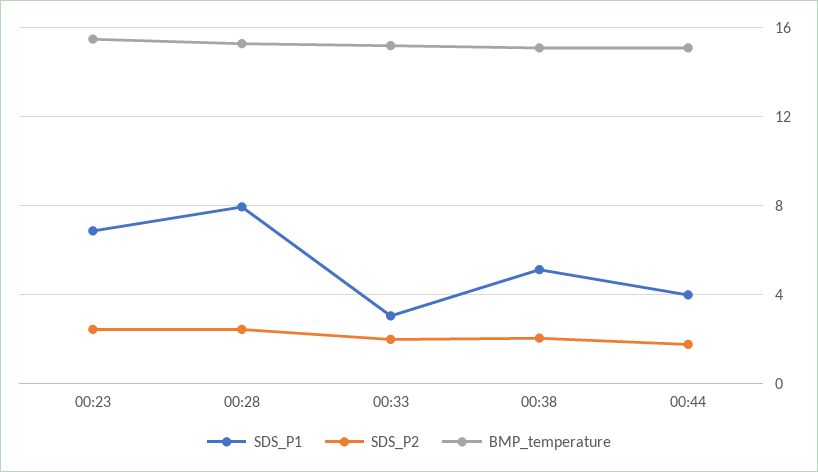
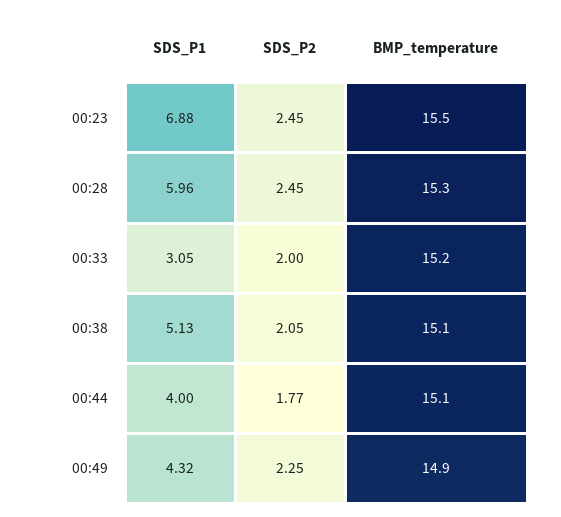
SDS_P1, 00:28: 8 -> 5.96
SDS_P1, 00:49: none -> 4.32
SDS_P2, 00:49: none -> 2.25
BMP_temperature, 00:49: none -> 14.9

